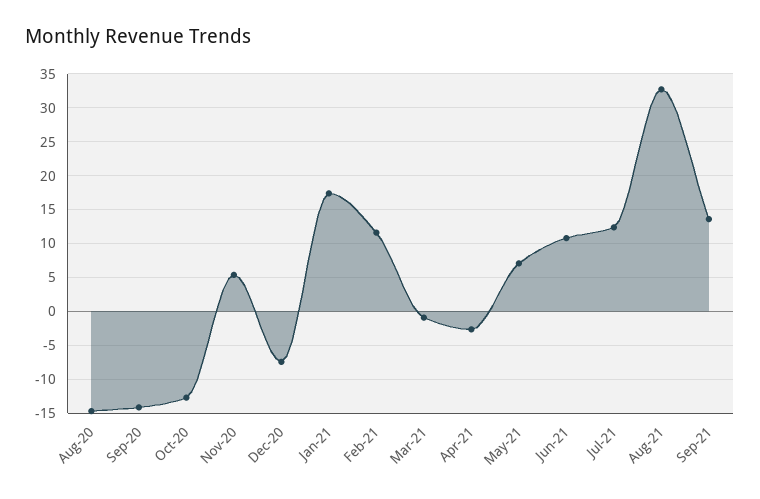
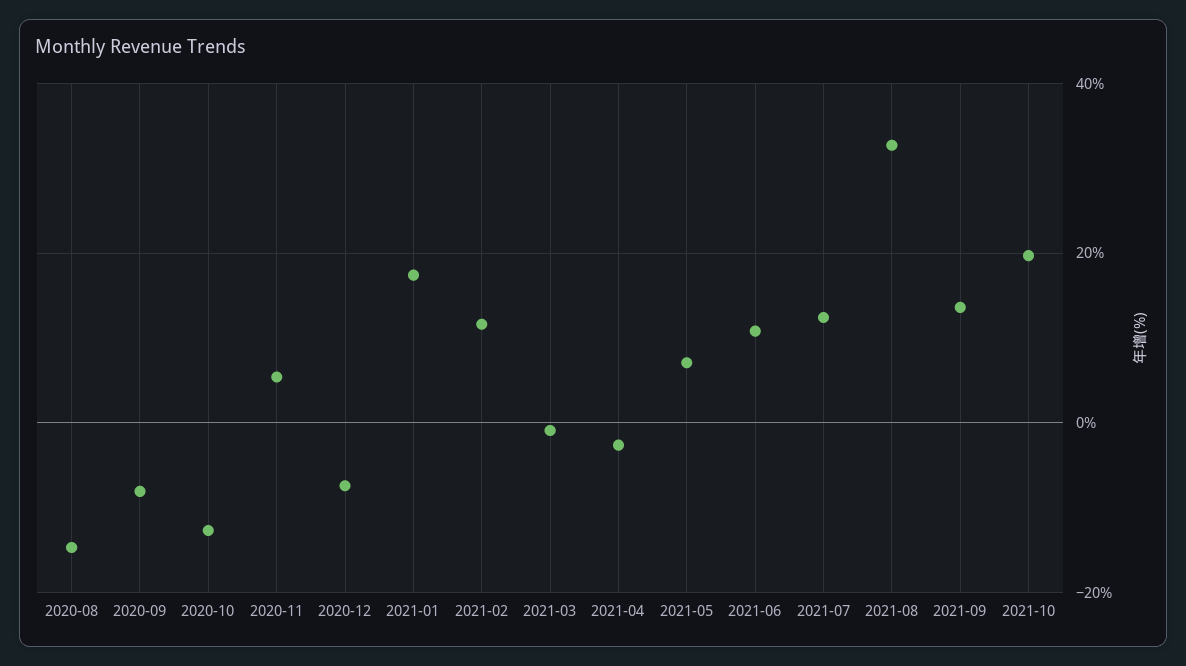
Sep-20: -14 -> -8
2021-10: none -> 20

